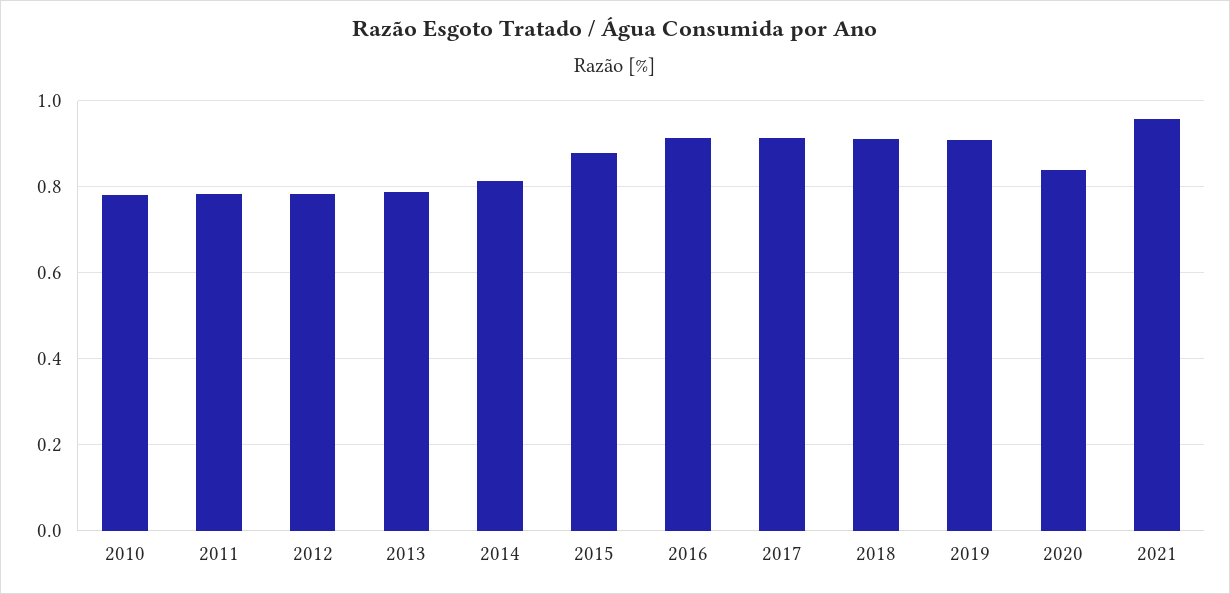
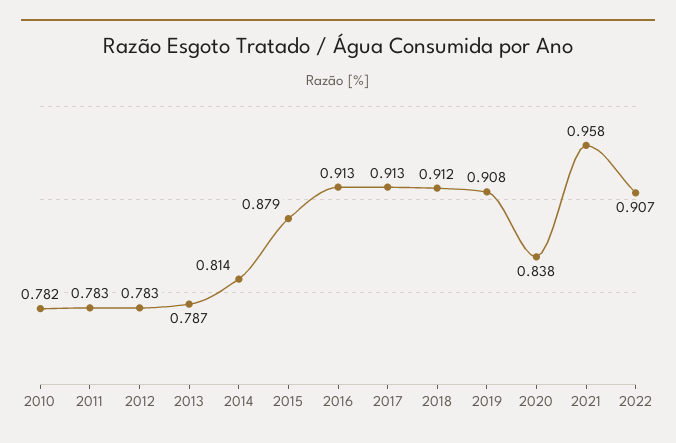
2022: none -> 0.907

